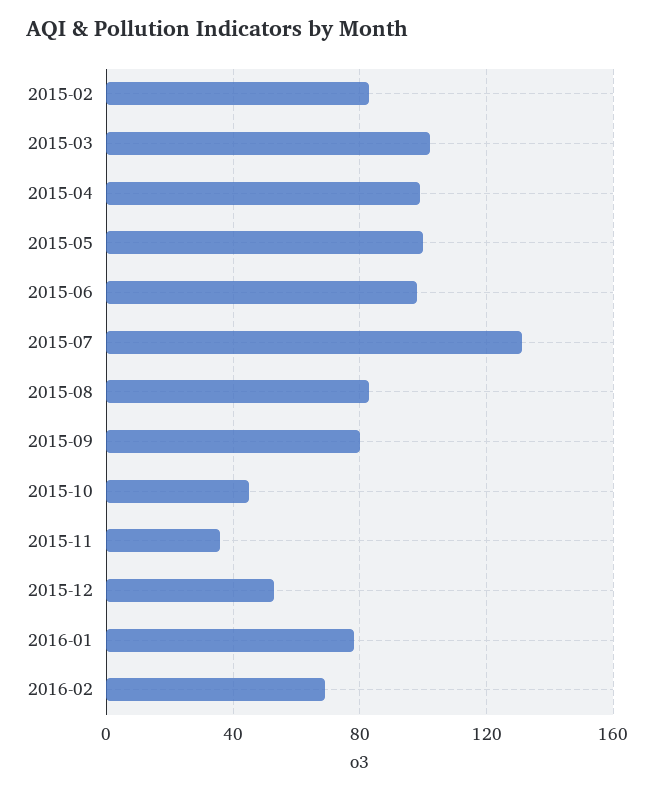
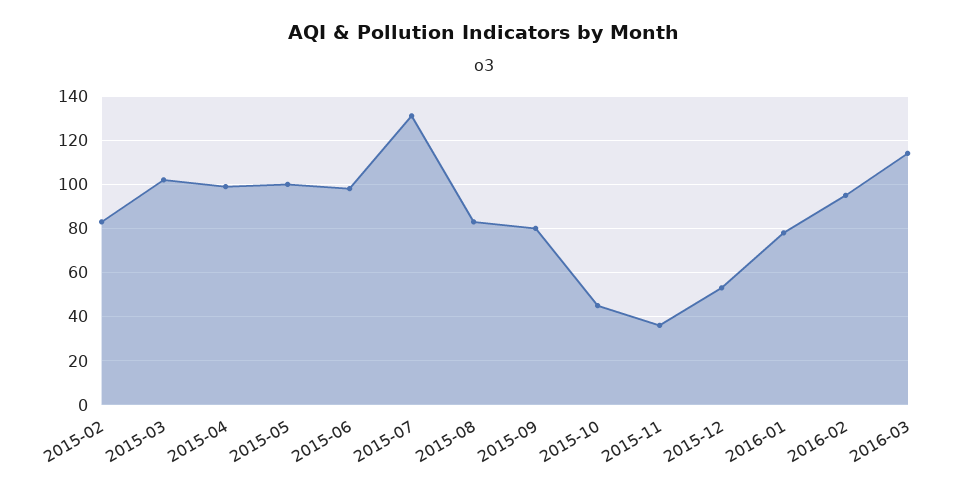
2016-02: 70 -> 95
2016-03: none -> 115

